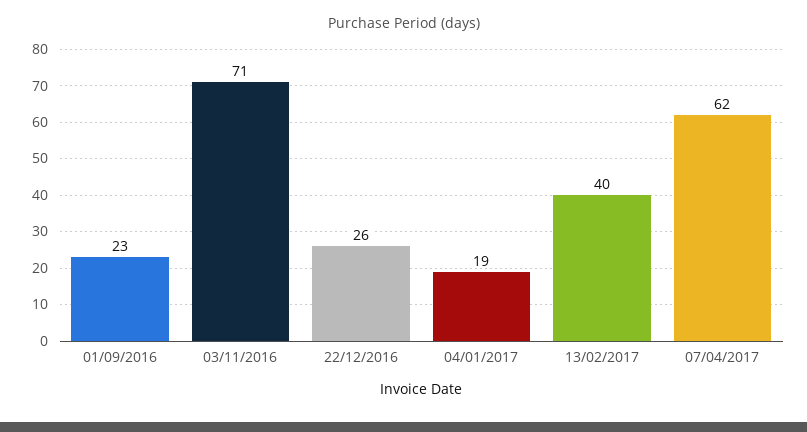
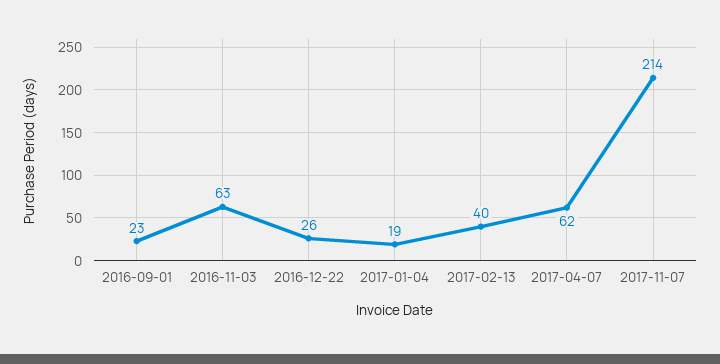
03/11/2016: 71 -> 63
2017-11-07: none -> 214

